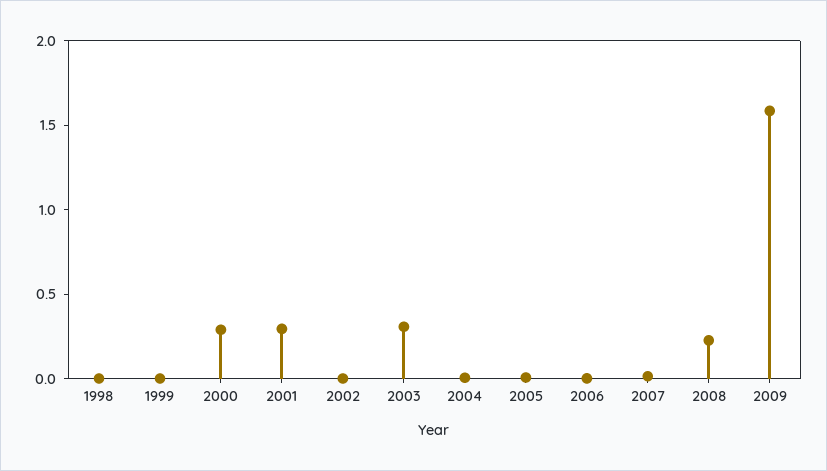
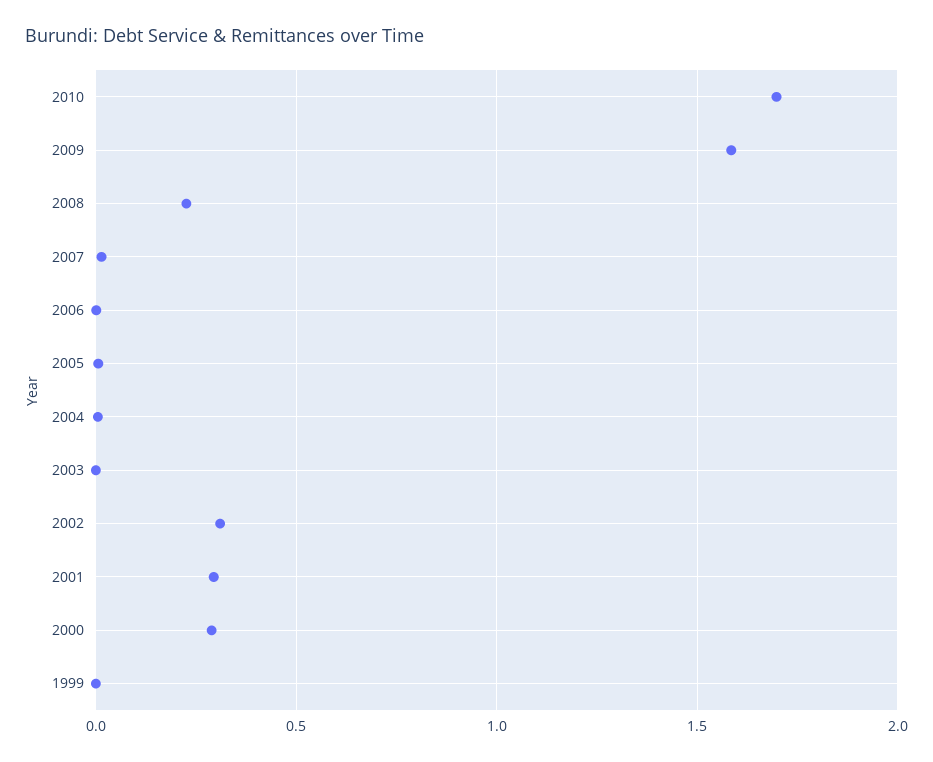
1998: 0 -> none
2002: 0 -> 0.3
2003: 0.3 -> 0
2010: none -> 1.7

